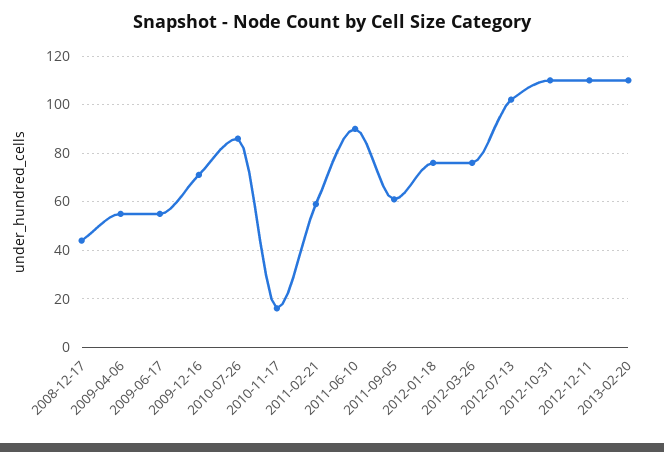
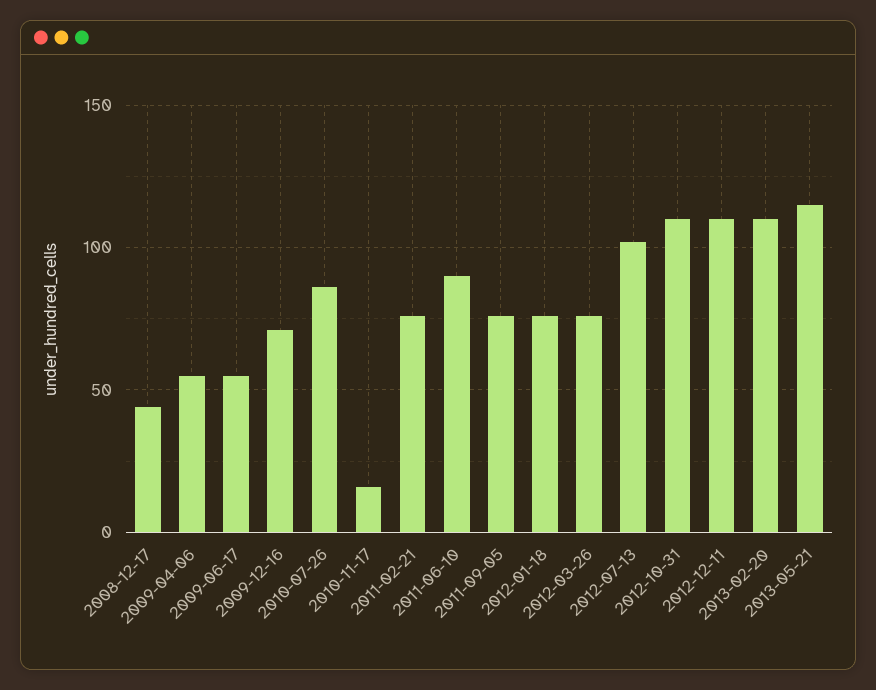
2011-02-21: 60 -> 75
2011-09-05: 60 -> 75
2013-05-21: none -> 115

